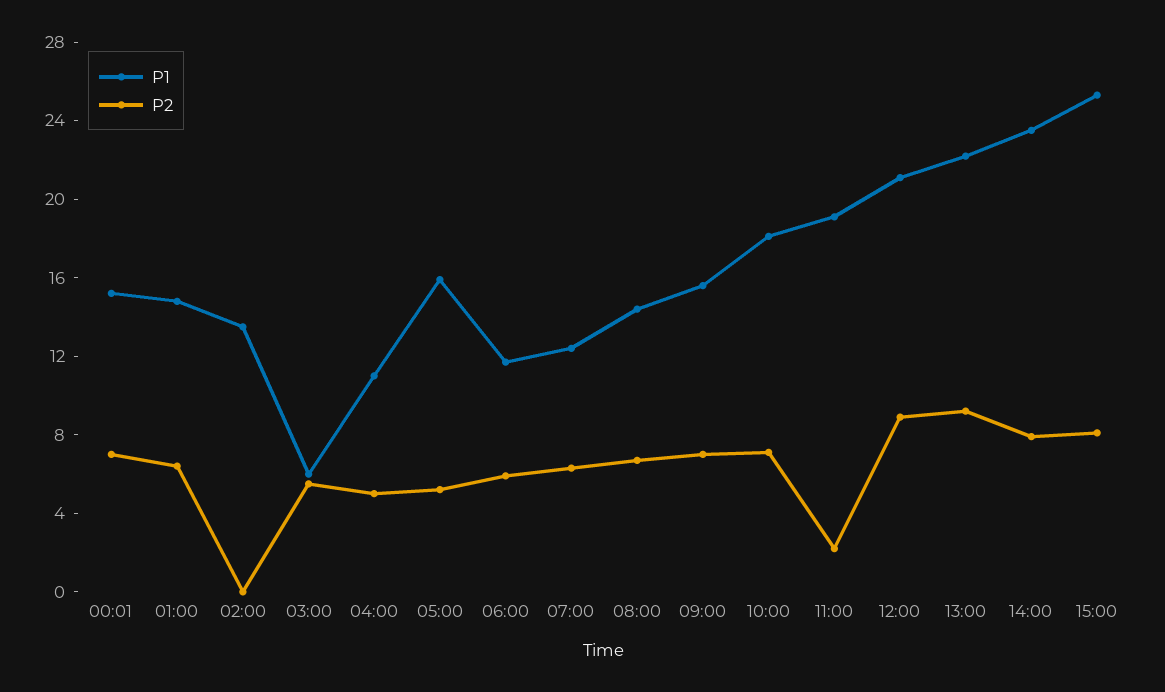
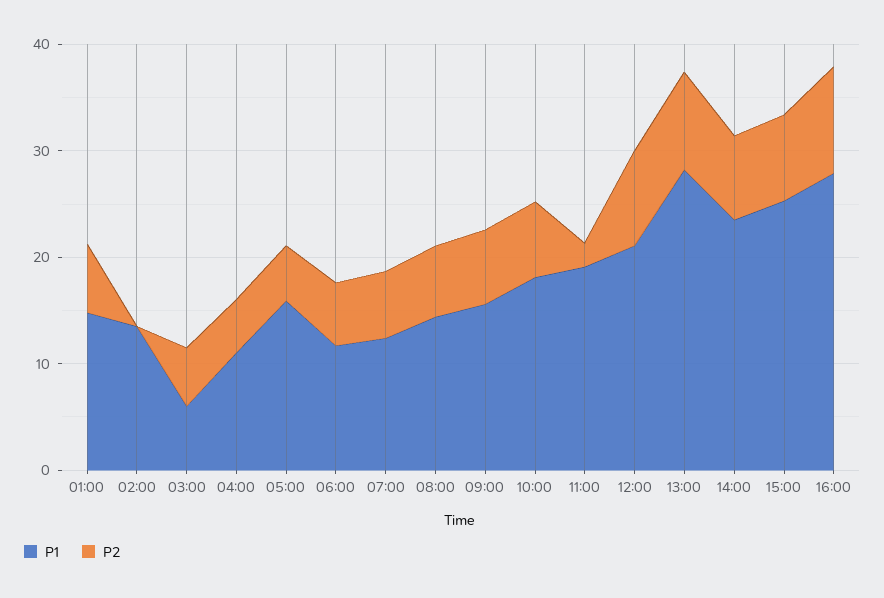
P1, 00:01: 15 -> none
P2, 00:01: 7 -> none
P1, 13:00: 22 -> 28
P1, 16:00: none -> 28
P2, 16:00: none -> 10

